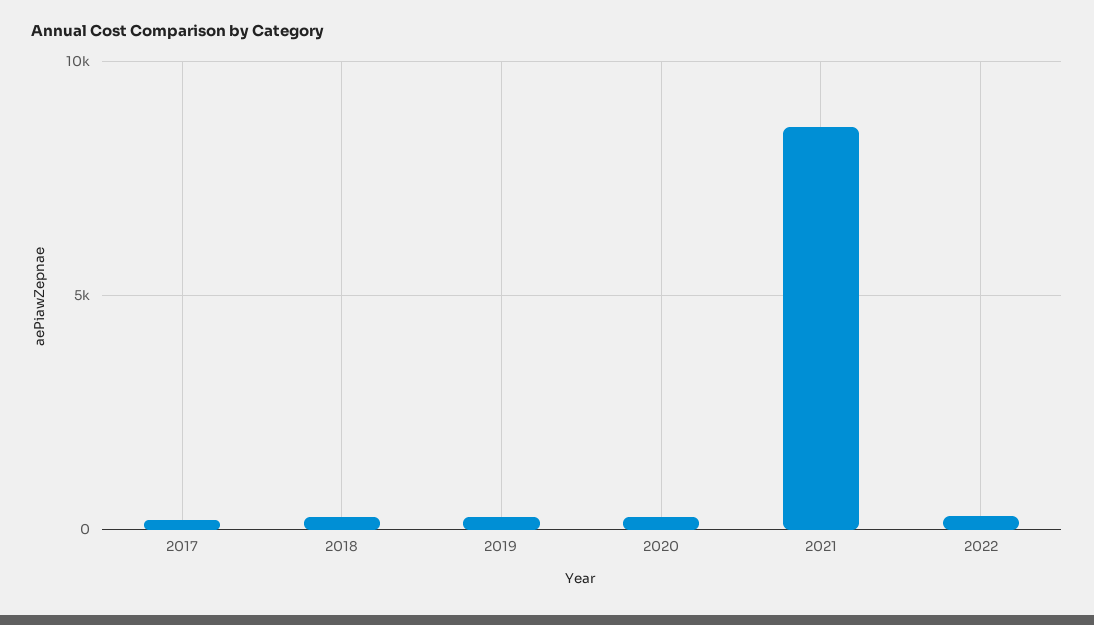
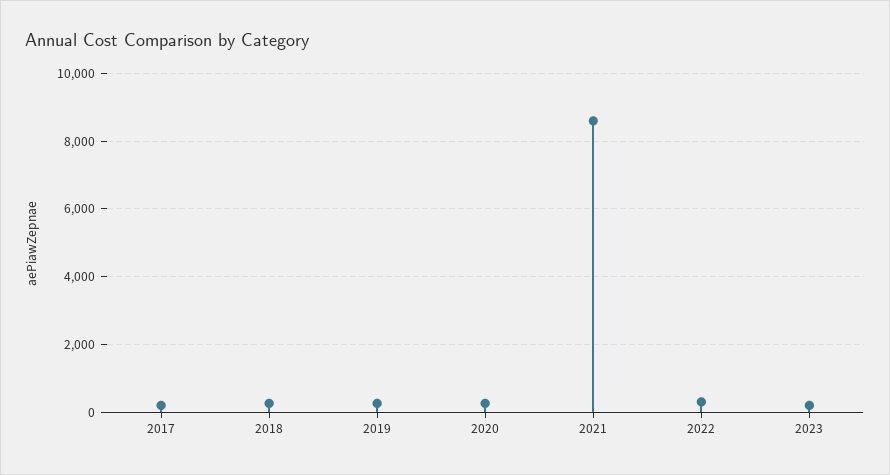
2023: none -> 200

